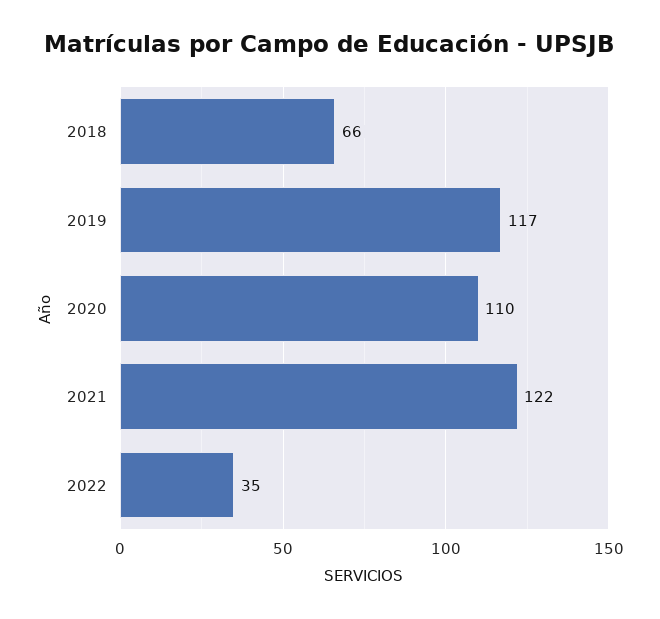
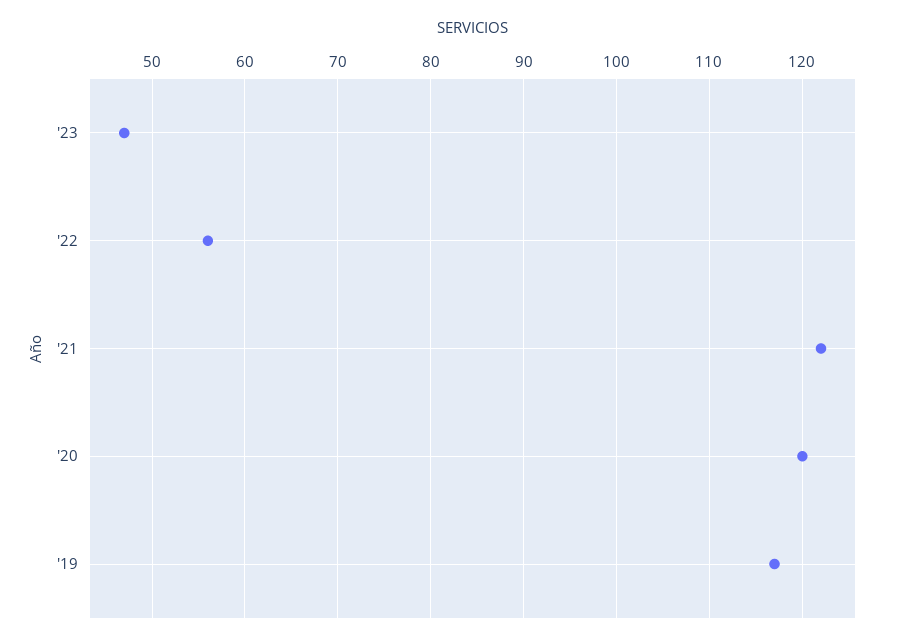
2018: 66 -> none
2020: 110 -> 120
2022: 35 -> 56
'23: none -> 47

